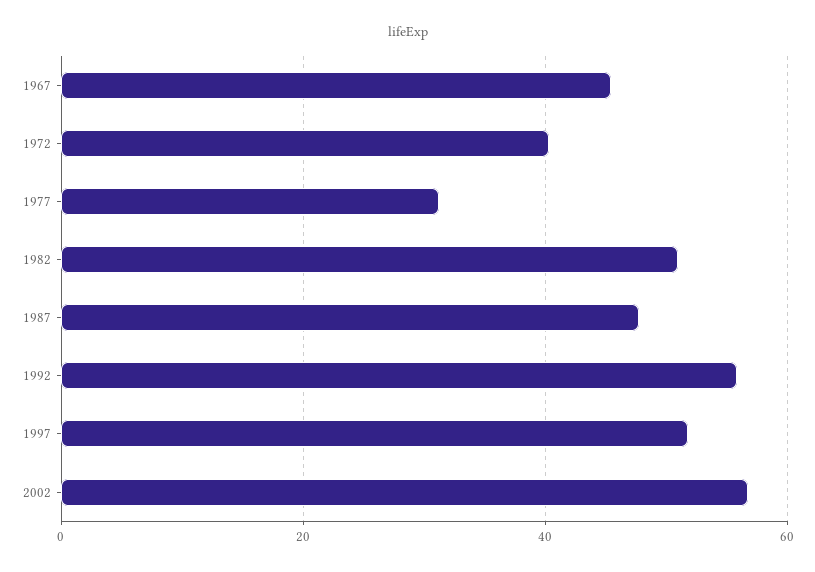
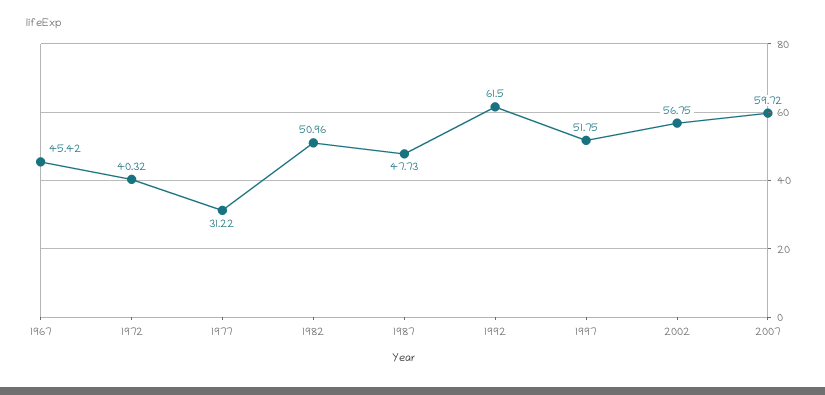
1992: 56 -> 61.5
2007: none -> 59.72

